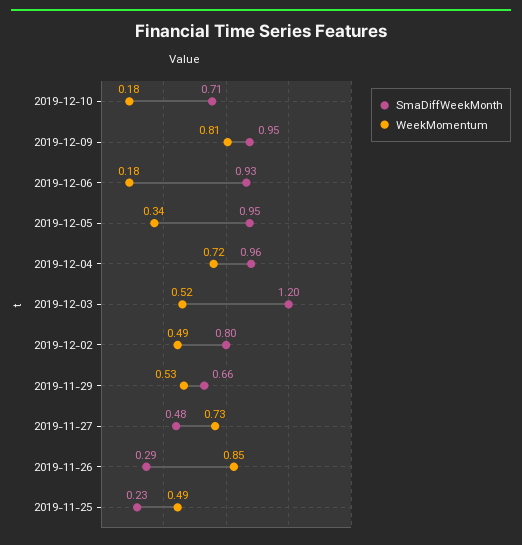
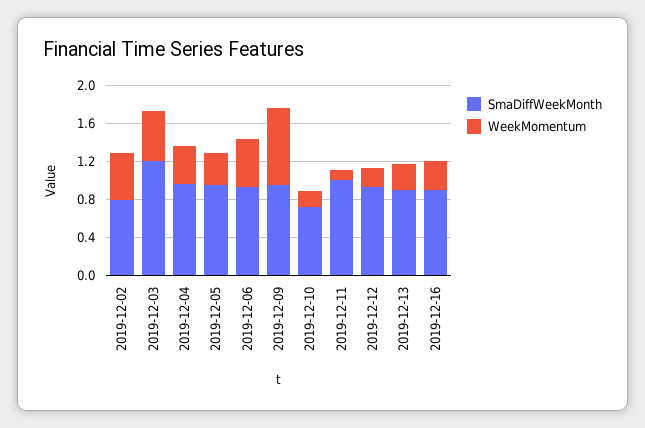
WeekMomentum, 2019-12-06: 0.18 -> 0.5
WeekMomentum, 2019-12-04: 0.72 -> 0.4
SmaDiffWeekMonth, 2019-11-29: 0.66 -> none
WeekMomentum, 2019-11-29: 0.53 -> none
SmaDiffWeekMonth, 2019-11-27: 0.48 -> none
WeekMomentum, 2019-11-27: 0.73 -> none
SmaDiffWeekMonth, 2019-11-26: 0.29 -> none
WeekMomentum, 2019-11-26: 0.85 -> none
SmaDiffWeekMonth, 2019-11-25: 0.23 -> none
WeekMomentum, 2019-11-25: 0.49 -> none
SmaDiffWeekMonth, 2019-12-11: none -> 1
WeekMomentum, 2019-12-11: none -> 0.1
SmaDiffWeekMonth, 2019-12-12: none -> 0.9
WeekMomentum, 2019-12-12: none -> 0.2
SmaDiffWeekMonth, 2019-12-13: none -> 0.9
WeekMomentum, 2019-12-13: none -> 0.3
SmaDiffWeekMonth, 2019-12-16: none -> 0.9
WeekMomentum, 2019-12-16: none -> 0.3

